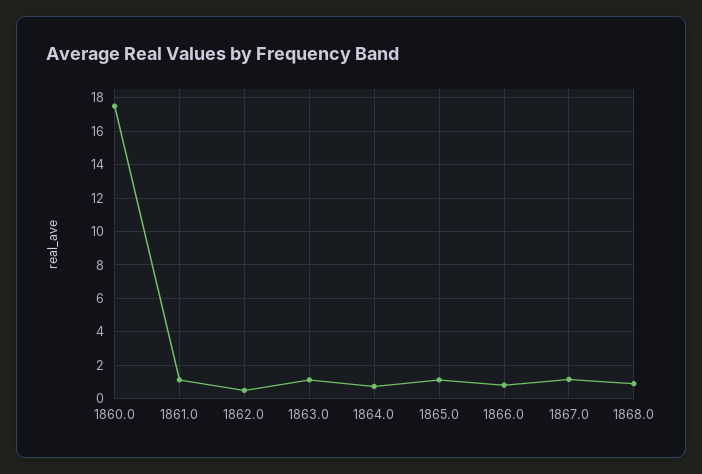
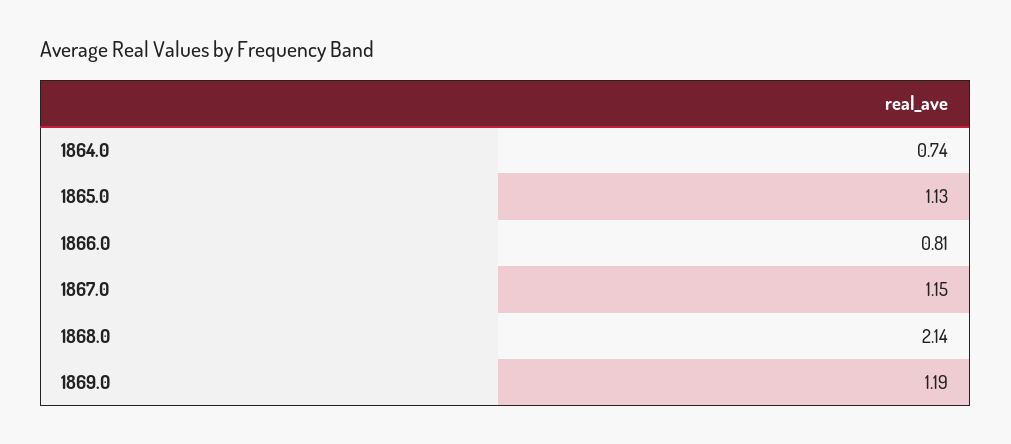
1860.0: 17.5 -> none
1861.0: 1 -> none
1862.0: 0.5 -> none
1863.0: 1 -> none
1868.0: 1 -> 2.14
1869.0: none -> 1.19

